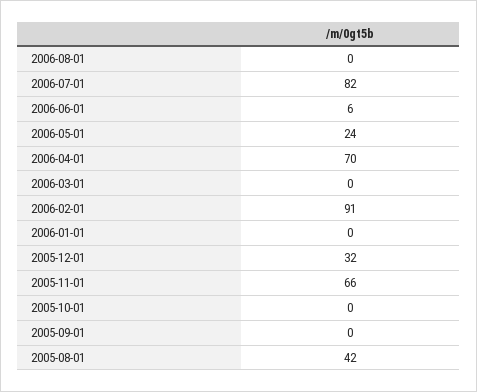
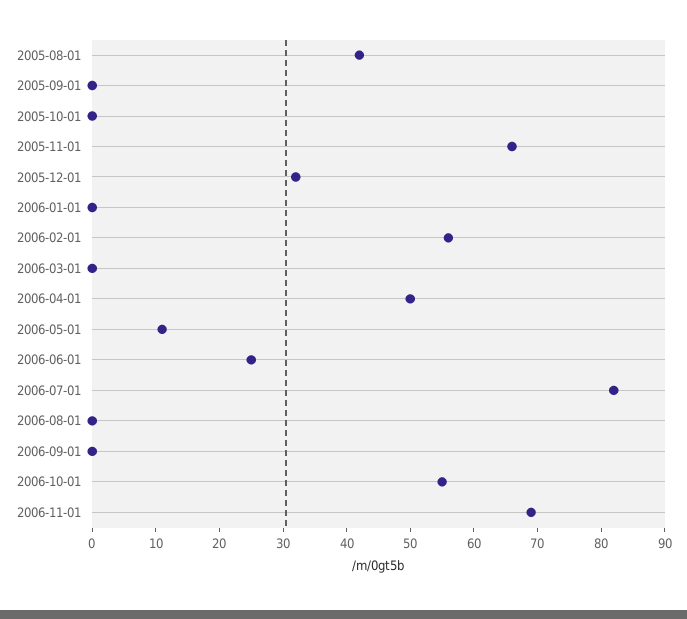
2006-06-01: 6 -> 25
2006-05-01: 24 -> 10
2006-04-01: 70 -> 50
2006-02-01: 91 -> 55
2006-09-01: none -> 0
2006-10-01: none -> 55
2006-11-01: none -> 70

